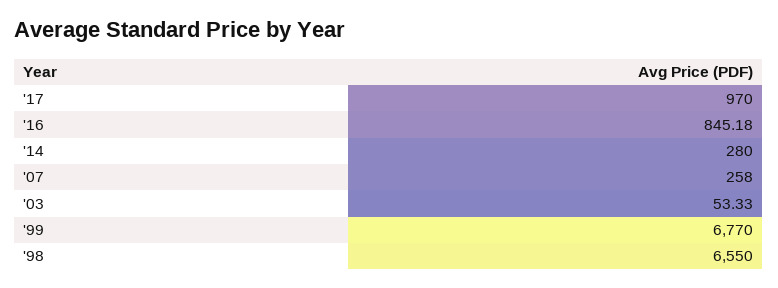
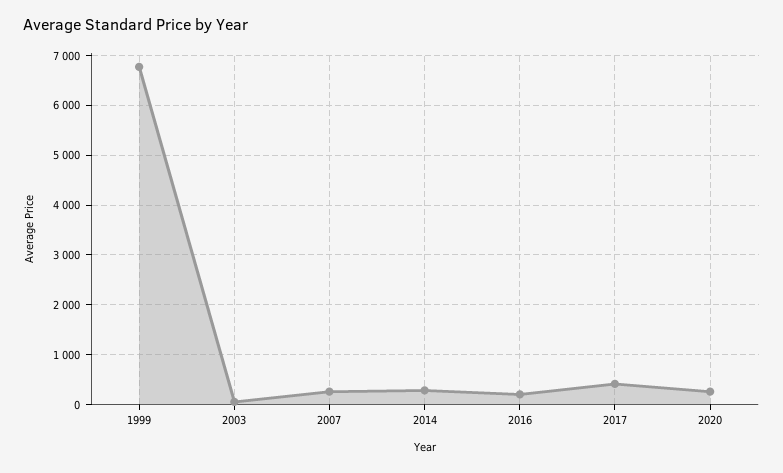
'17: 970 -> 400
'16: 845.18 -> 200
'98: 6550 -> none
2020: none -> 200

